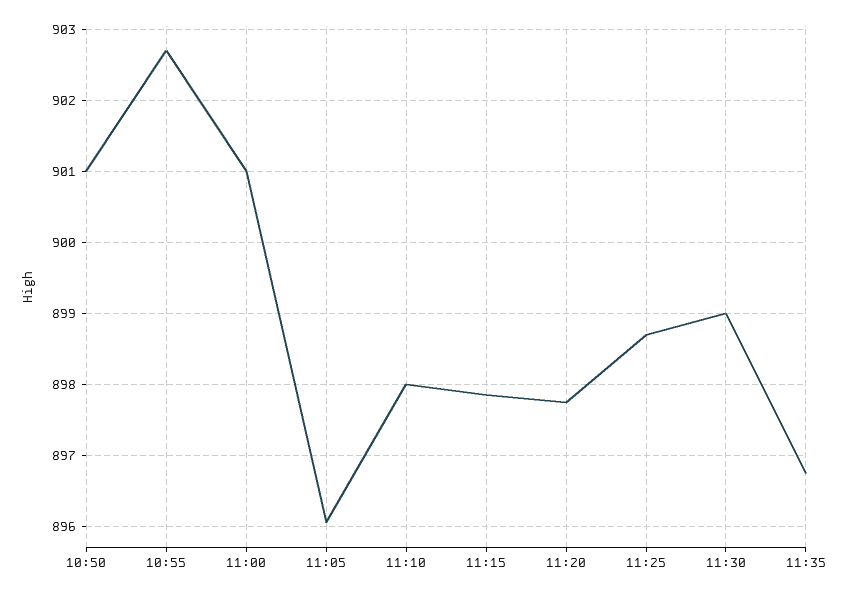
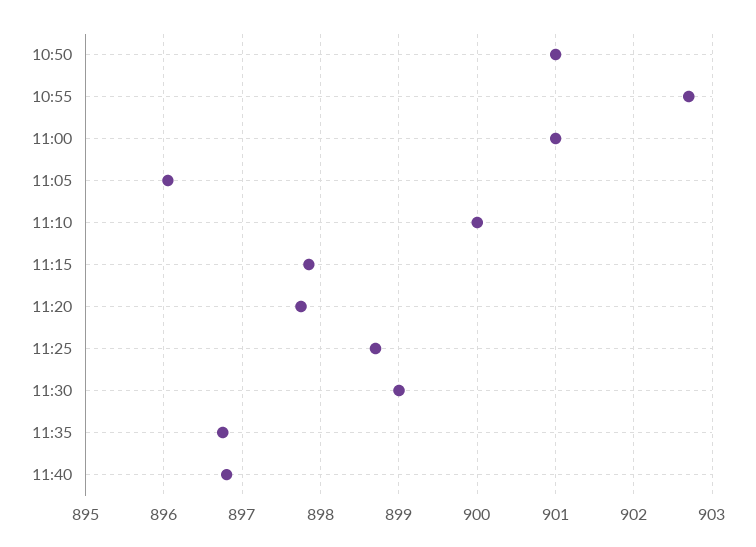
11:10: 898 -> 900
11:40: none -> 896.8

